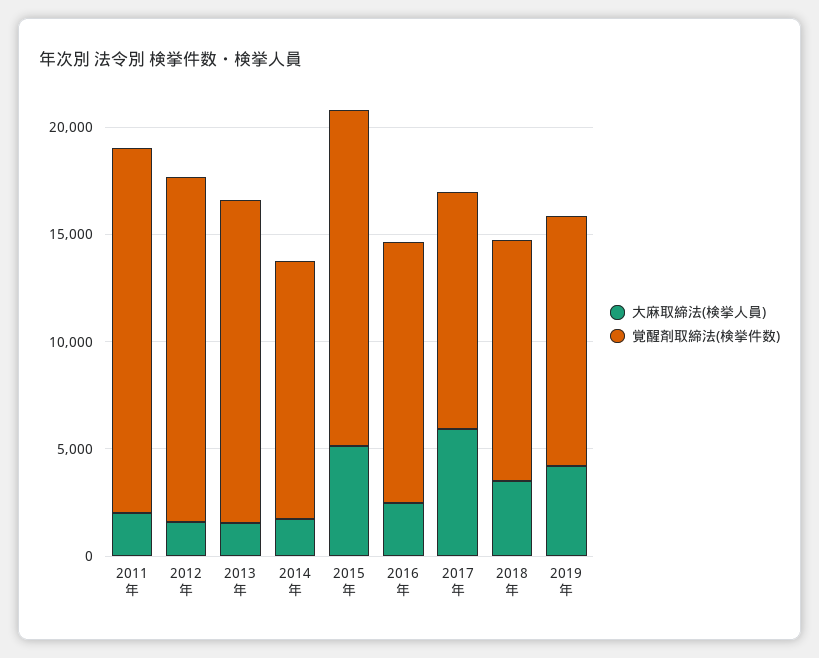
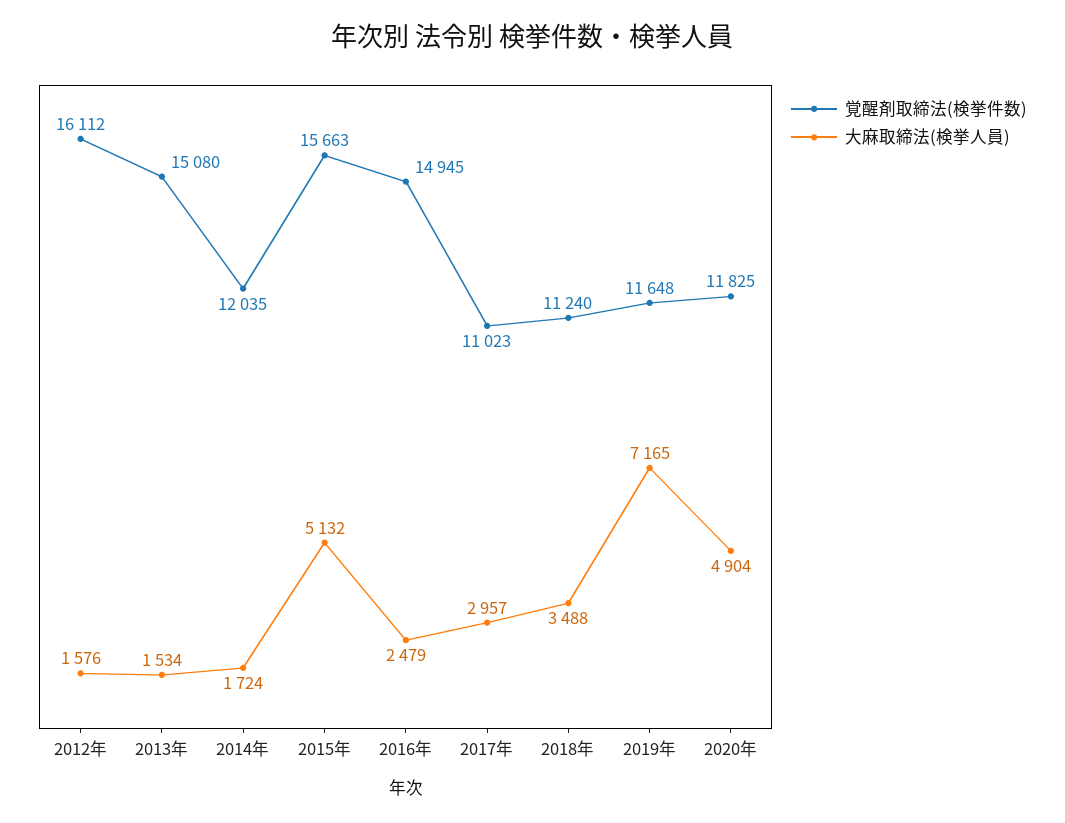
大麻取締法(検挙人員), 2011年: 2000 -> none
覚醒剤取締法(検挙件数), 2011年: 17000 -> none
覚醒剤取締法(検挙件数), 2016年: 12000 -> 14945
大麻取締法(検挙人員), 2017年: 6000 -> 2957
大麻取締法(検挙人員), 2019年: 4000 -> 7165
覚醒剤取締法(検挙件数), 2020年: none -> 11825
大麻取締法(検挙人員), 2020年: none -> 4904

